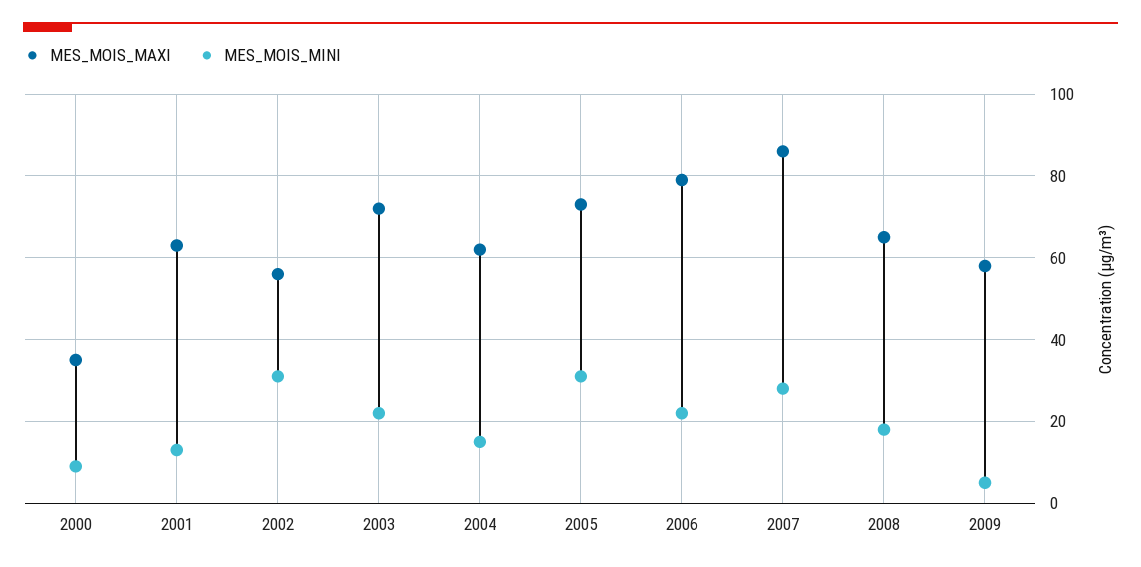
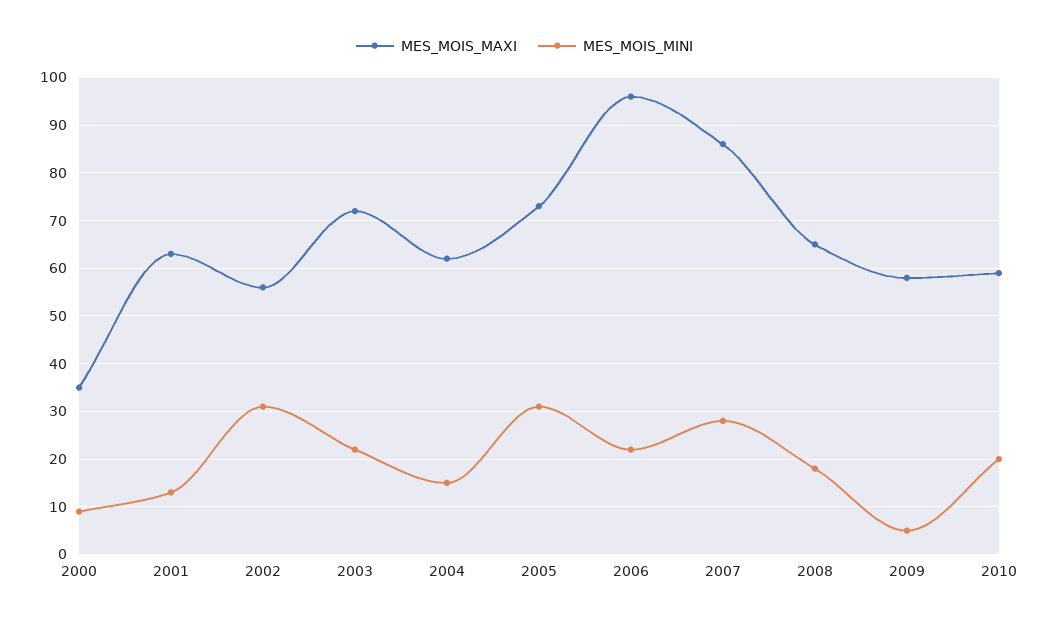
MES_MOIS_MAXI, 2006: 80 -> 95
MES_MOIS_MAXI, 2010: none -> 60
MES_MOIS_MINI, 2010: none -> 20

